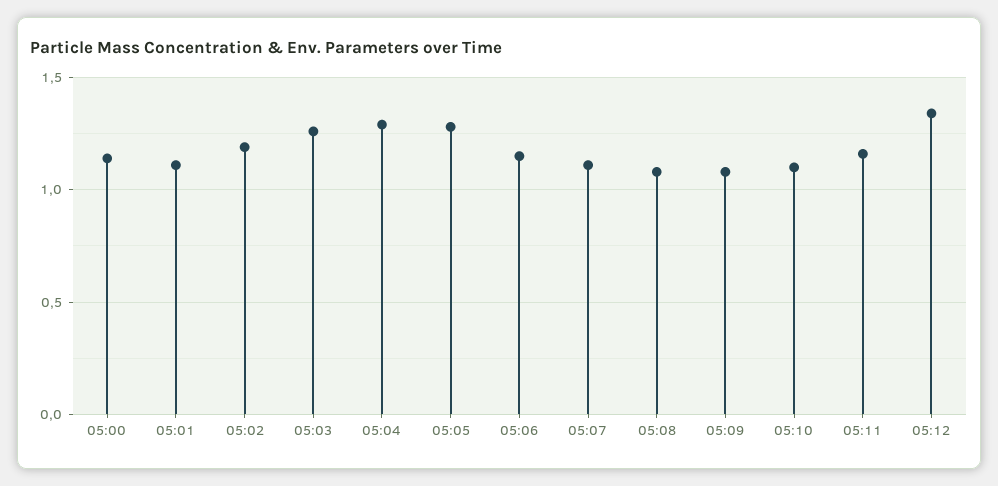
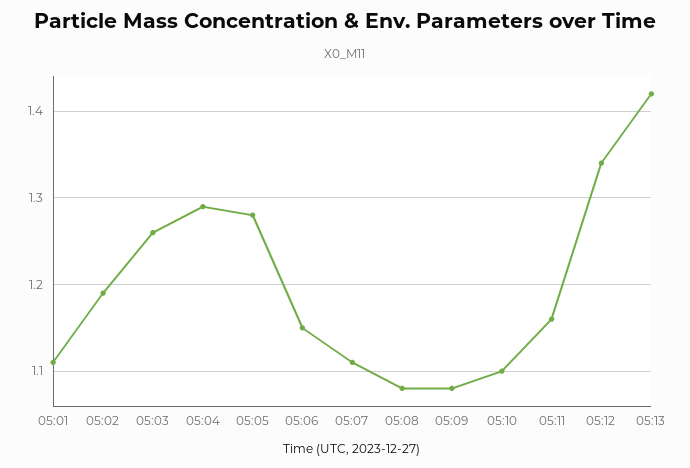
05:00: 1.15 -> none
05:13: none -> 1.42

